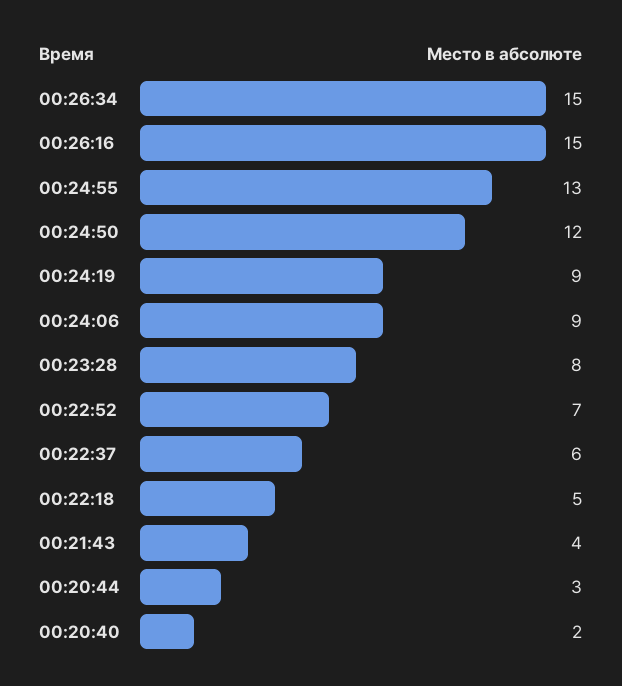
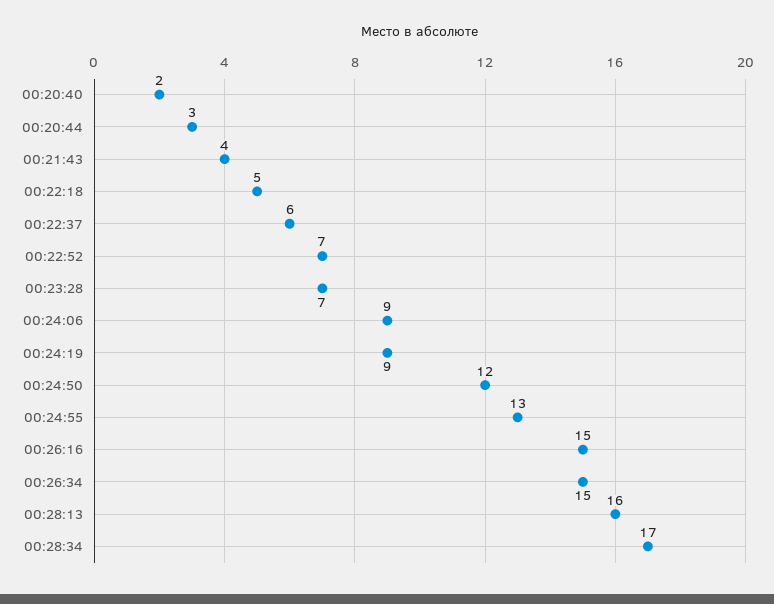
00:23:28: 8 -> 7
00:28:13: none -> 16
00:28:34: none -> 17

